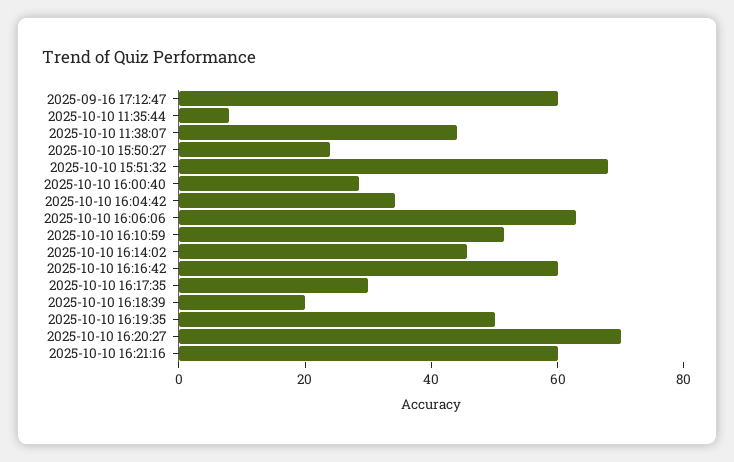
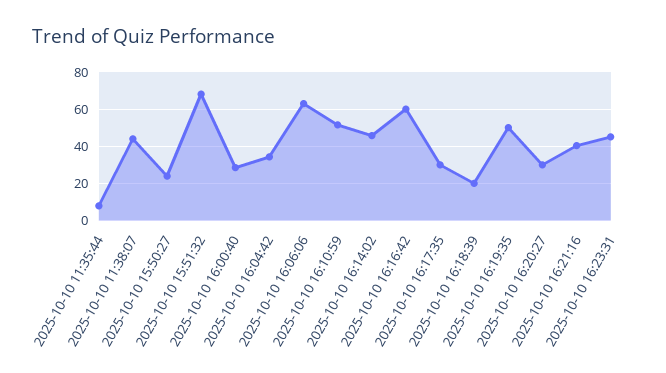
2025-09-16 17:12:47: 60 -> none
2025-10-10 16:20:27: 70 -> 30
2025-10-10 16:21:16: 60 -> 40
2025-10-10 16:23:31: none -> 45

